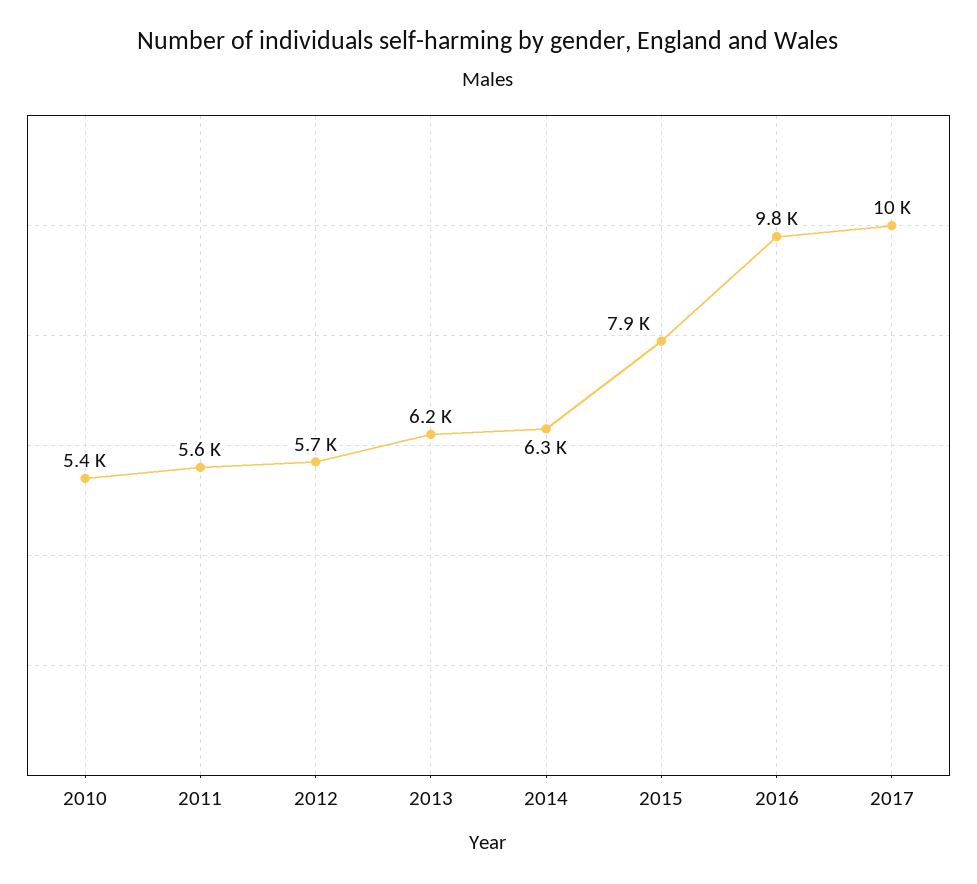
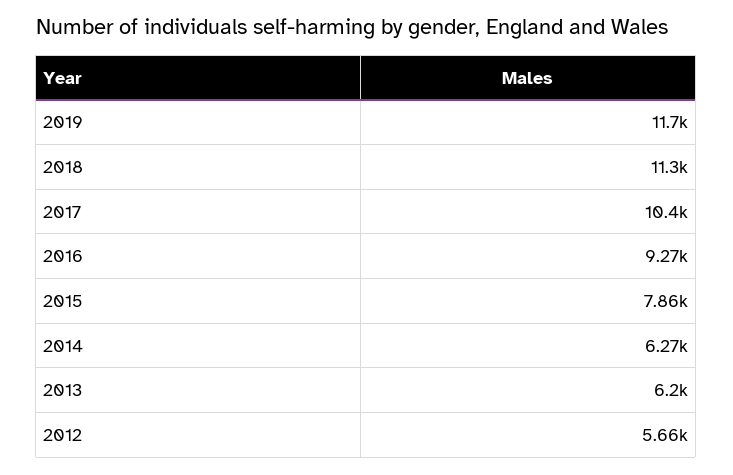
2010: 5400 -> none
2011: 5600 -> none
2016: 9800 -> 9270
2019: none -> 11700
2018: none -> 11300

